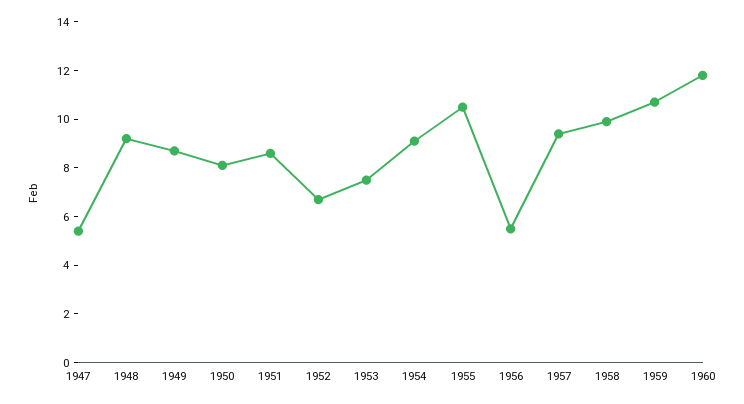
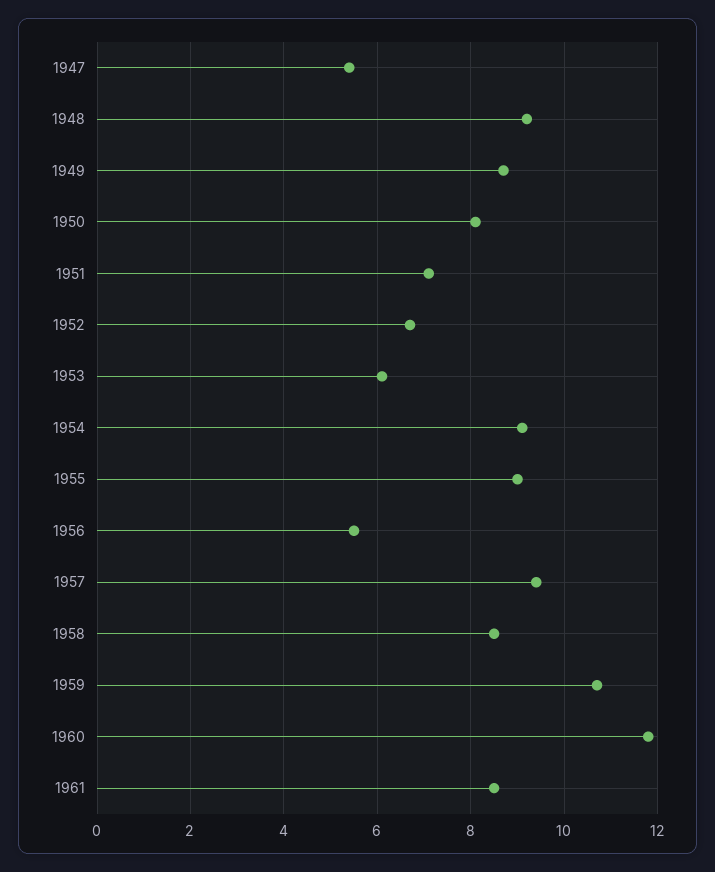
1951: 8.5 -> 7
1953: 7.5 -> 6
1955: 10.5 -> 9
1958: 10 -> 8.5
1961: none -> 8.5

